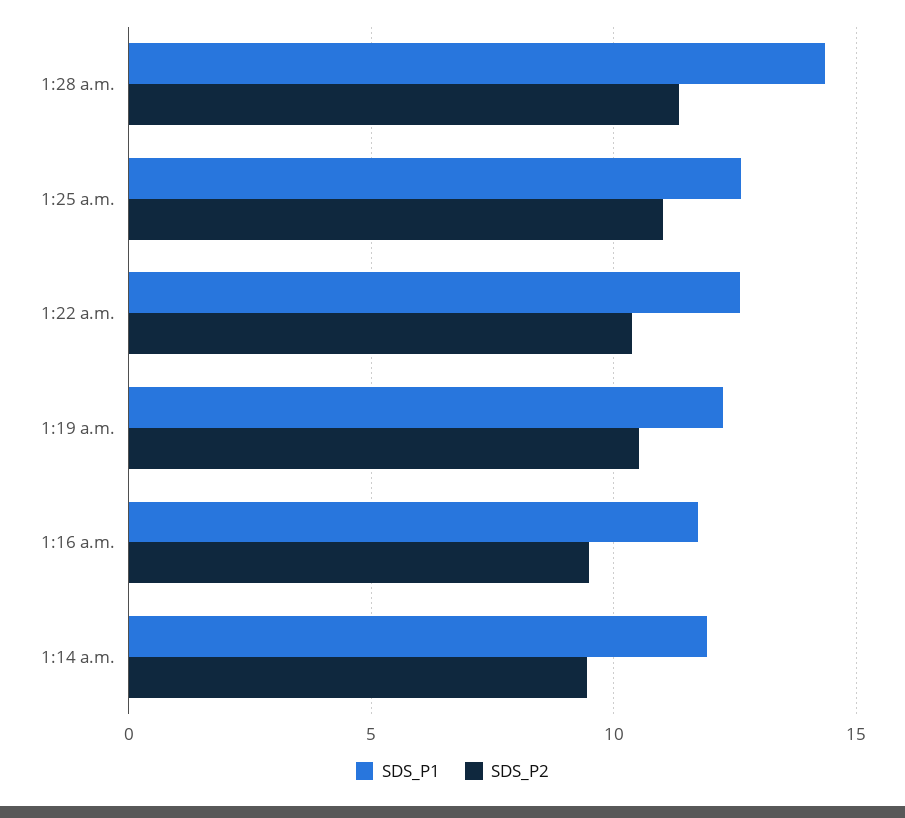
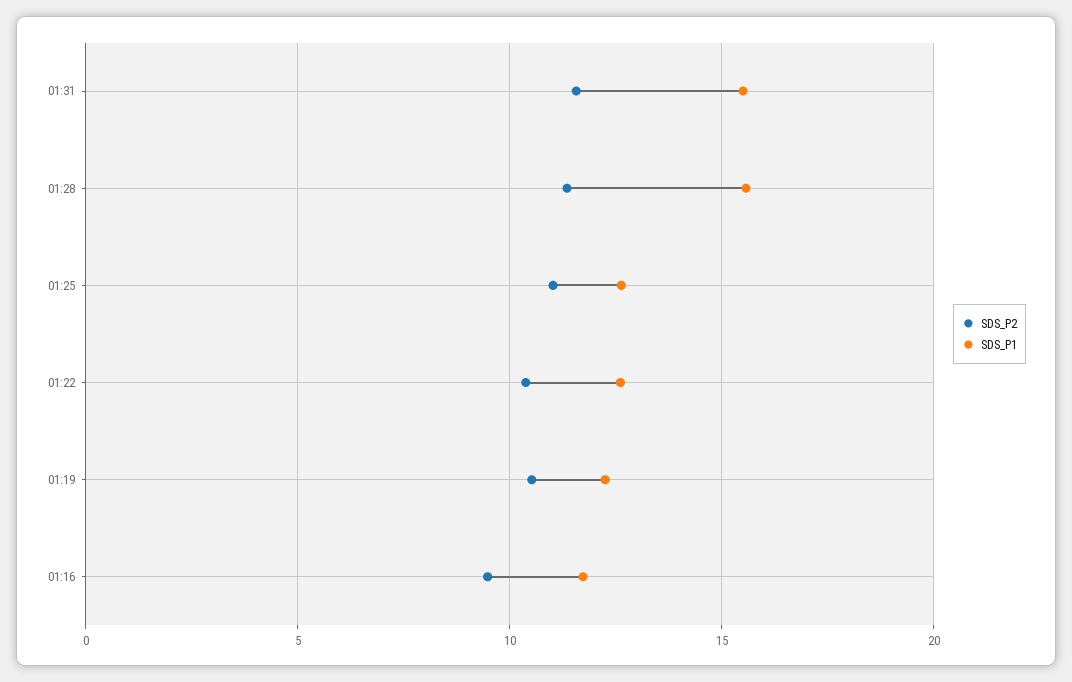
SDS_P1, 1:28 a.m.: 14.5 -> 15.5
SDS_P1, 1:14 a.m.: 12 -> none
SDS_P2, 1:14 a.m.: 9.5 -> none
SDS_P2, 01:31: none -> 11.5
SDS_P1, 01:31: none -> 15.5

